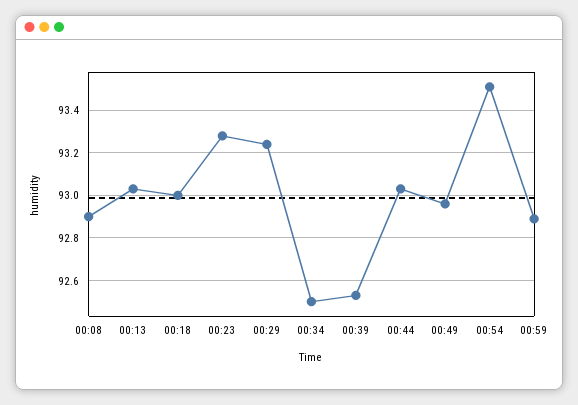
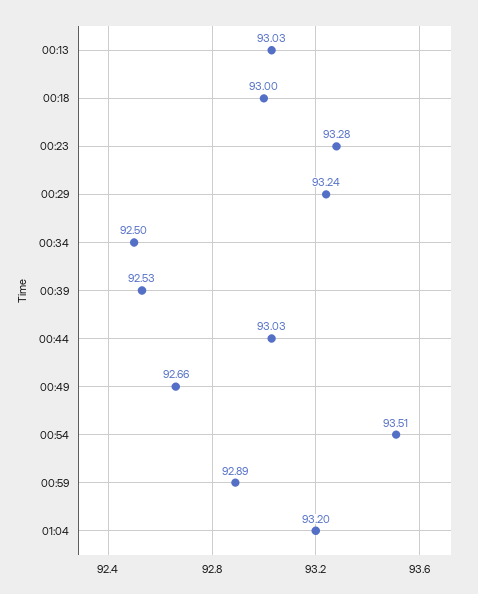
00:08: 92.9 -> none
00:49: 92.95 -> 92.66
01:04: none -> 93.2

